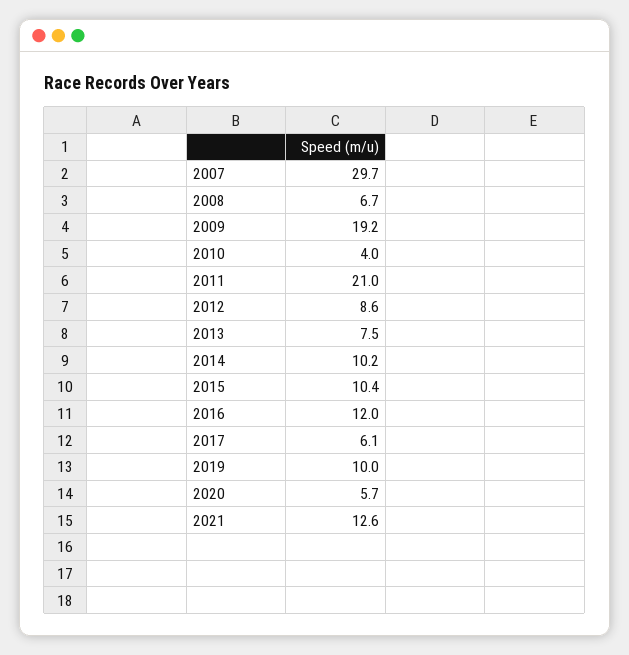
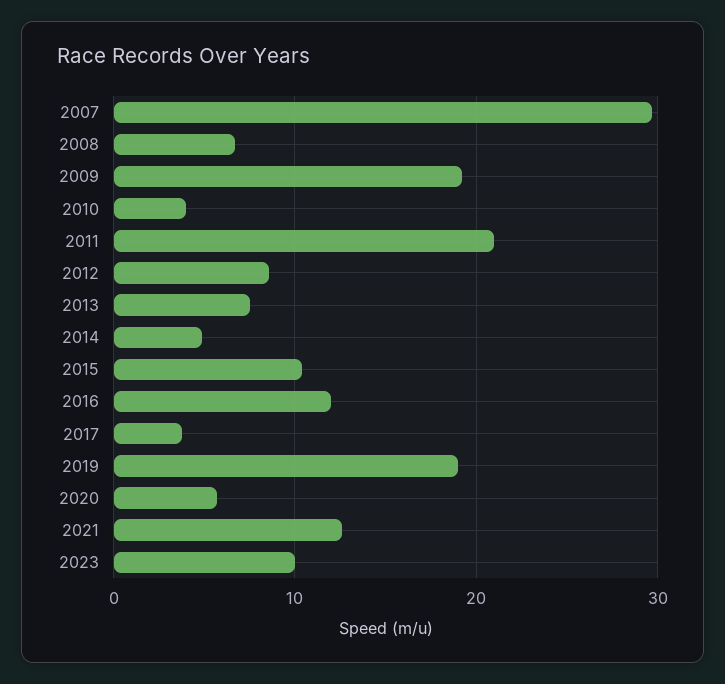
2014: 10.2 -> 5
2017: 6.1 -> 4
2019: 10 -> 19
2023: none -> 10

